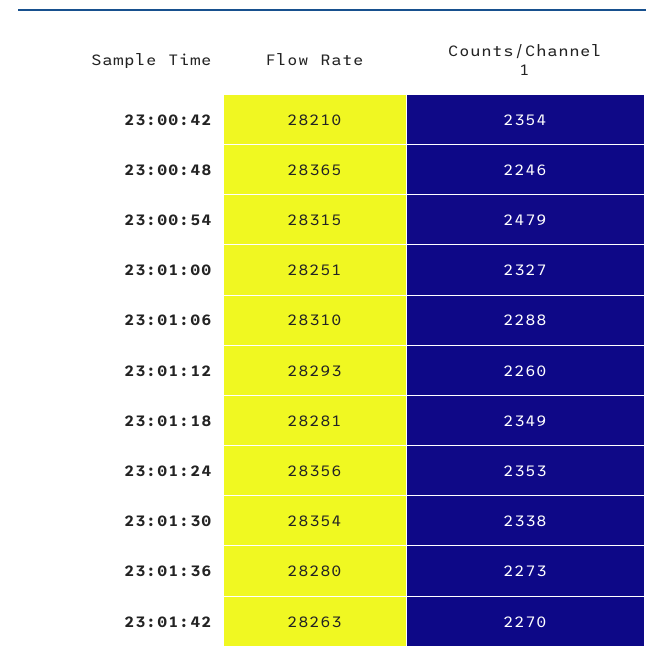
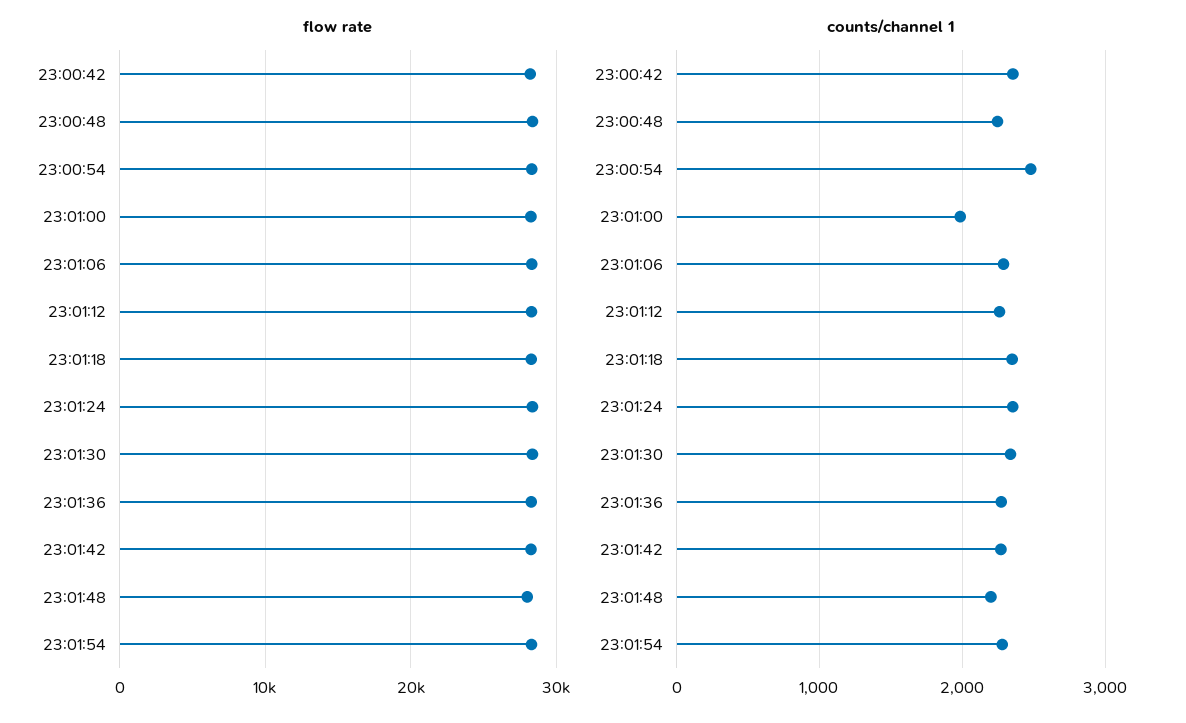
Counts/Channel 1, 23:01:00: 2327 -> 2000
Flow Rate, 23:01:48: none -> 28000
Flow Rate, 23:01:54: none -> 28000
Counts/Channel 1, 23:01:48: none -> 2200
Counts/Channel 1, 23:01:54: none -> 2300

